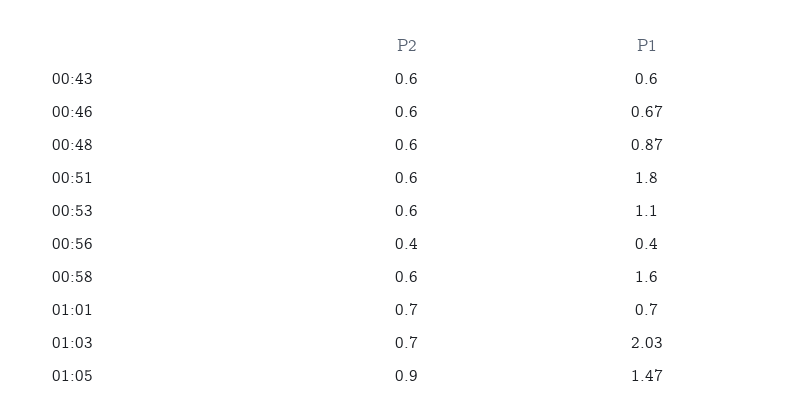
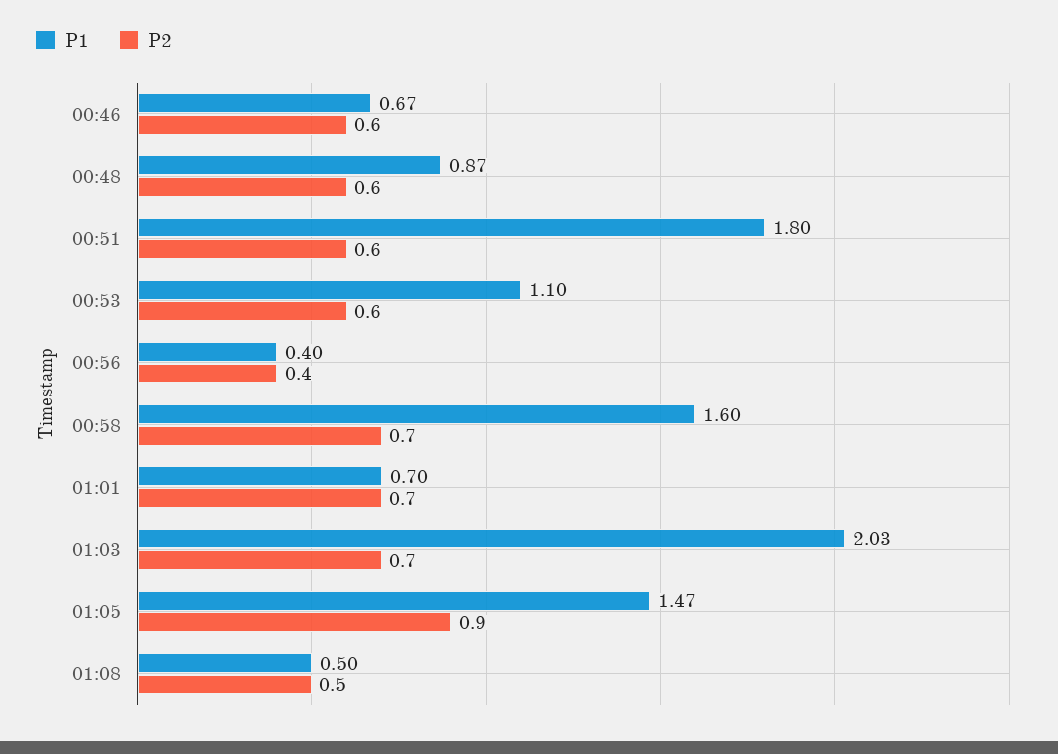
P2, 00:43: 0.6 -> none
P1, 00:43: 0.6 -> none
P2, 00:58: 0.6 -> 0.7
P1, 01:08: none -> 0.5
P2, 01:08: none -> 0.5

